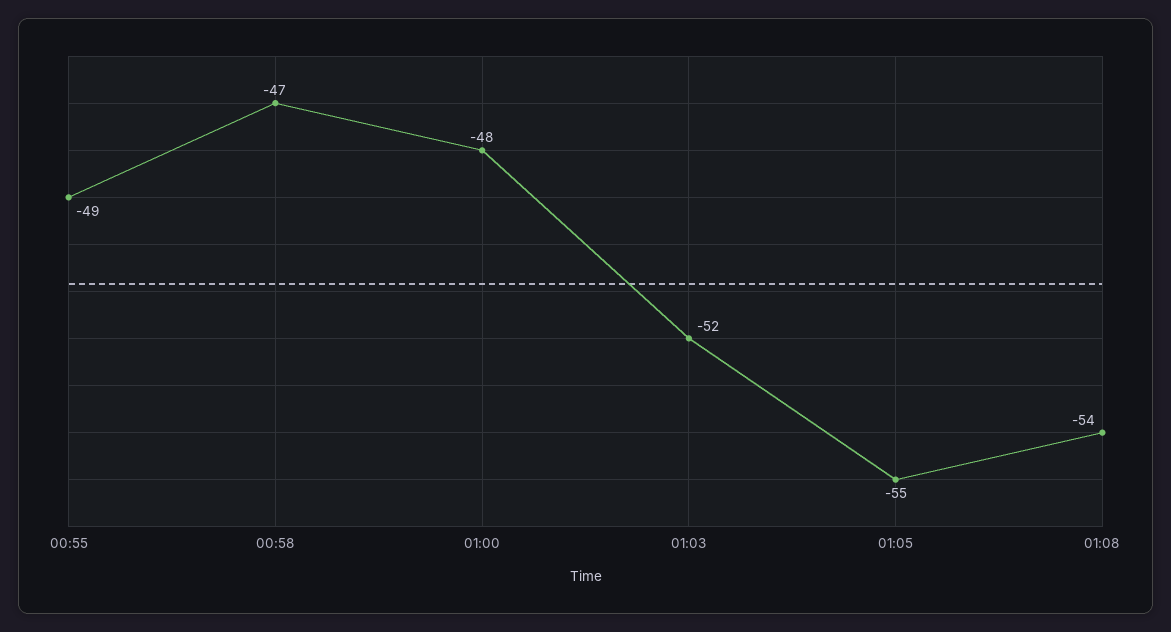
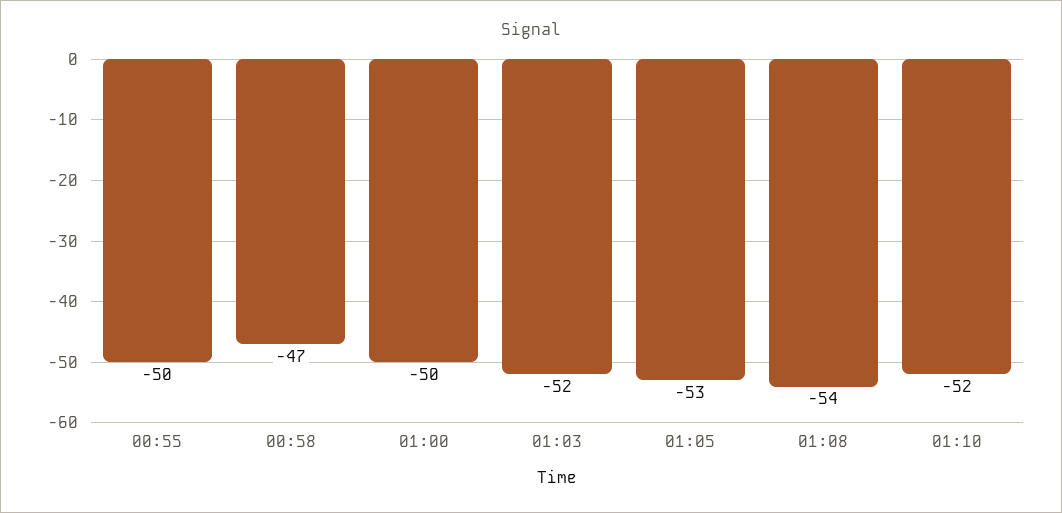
00:55: -49 -> -50
01:00: -48 -> -50
01:05: -55 -> -53
01:10: none -> -52

